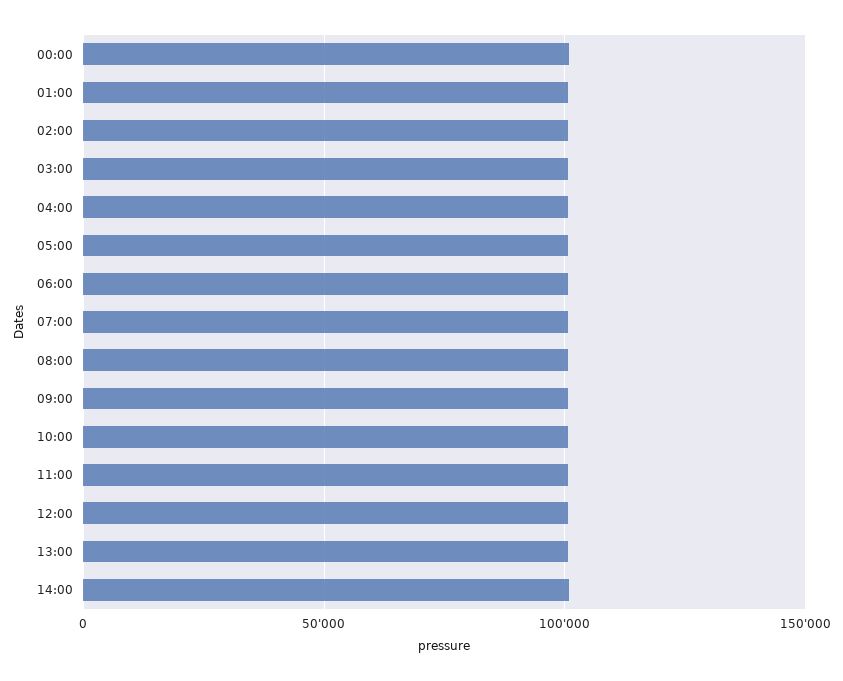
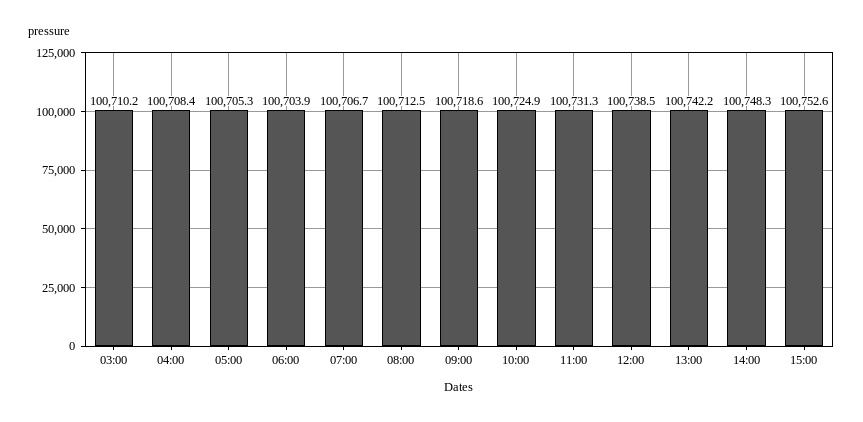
00:00: 100000 -> none
01:00: 100000 -> none
02:00: 100000 -> none
15:00: none -> 100752.6

